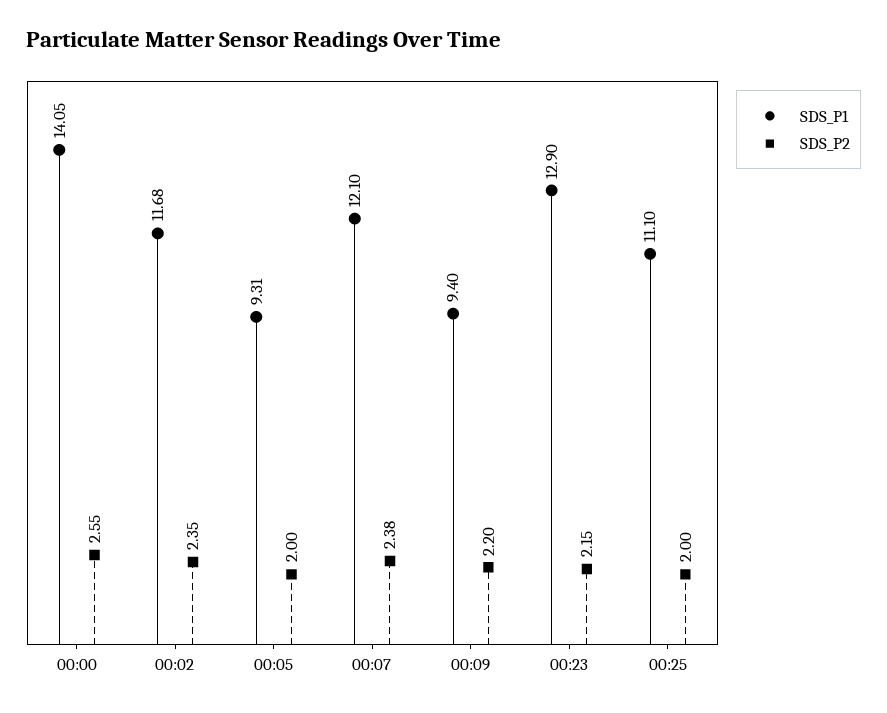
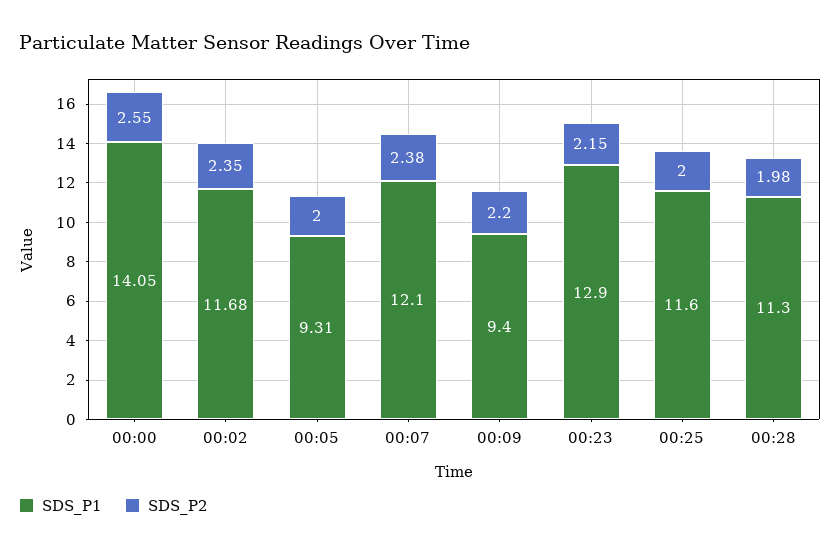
SDS_P1, 00:25: 11.1 -> 11.6
SDS_P1, 00:28: none -> 11.3
SDS_P2, 00:28: none -> 1.98

